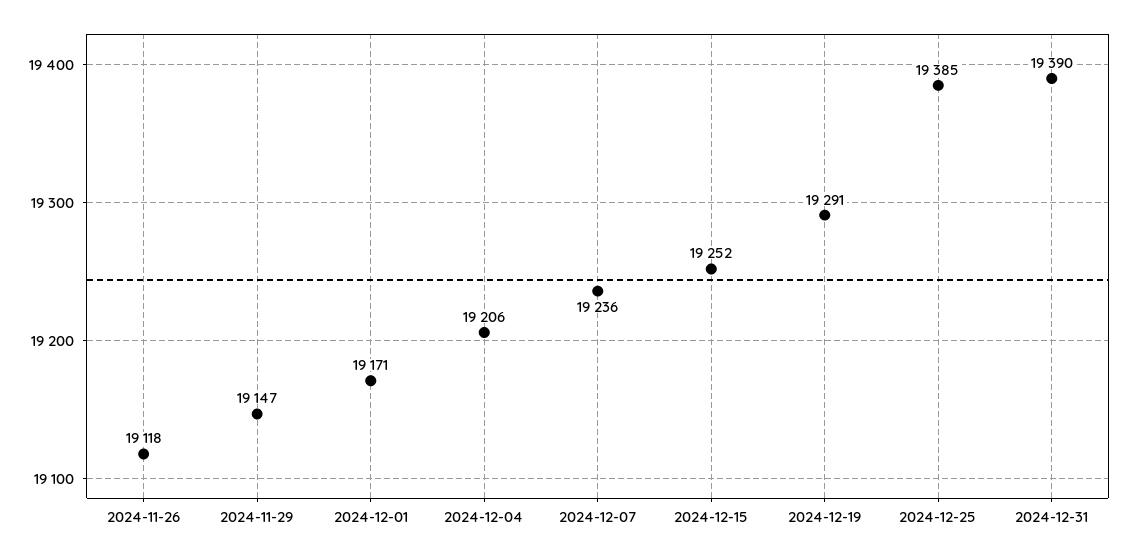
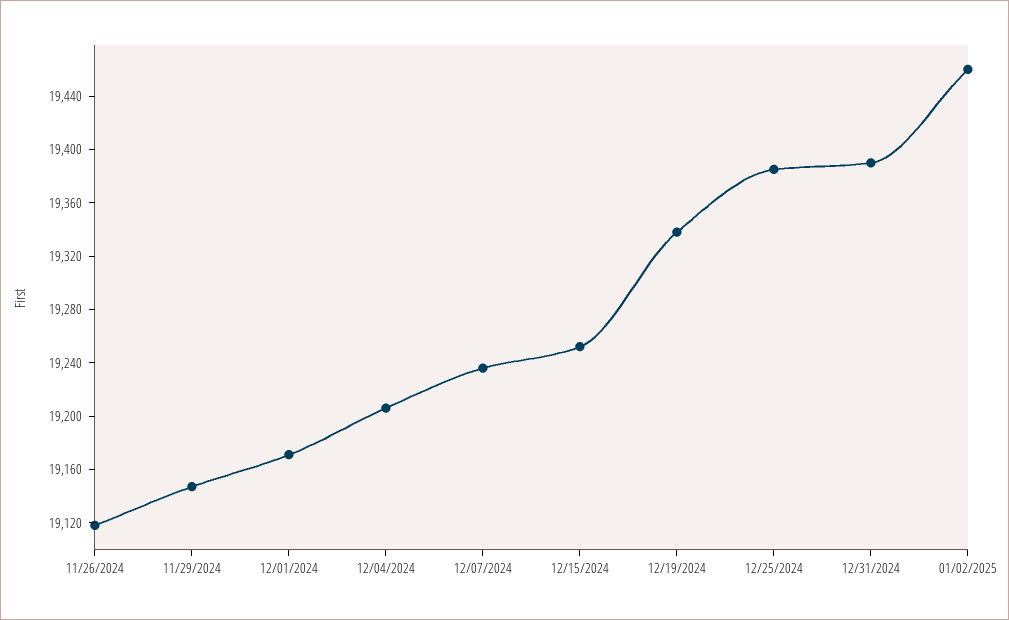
2024-12-19: 19291 -> 19340
01/02/2025: none -> 19460

